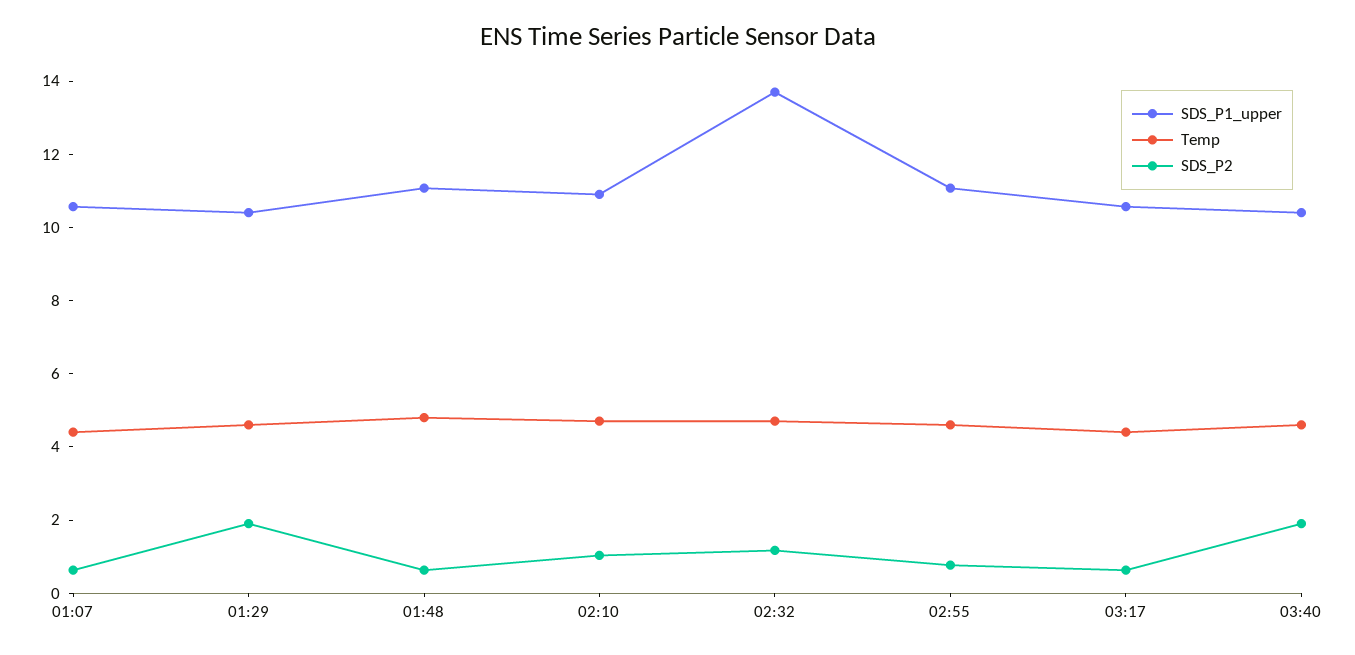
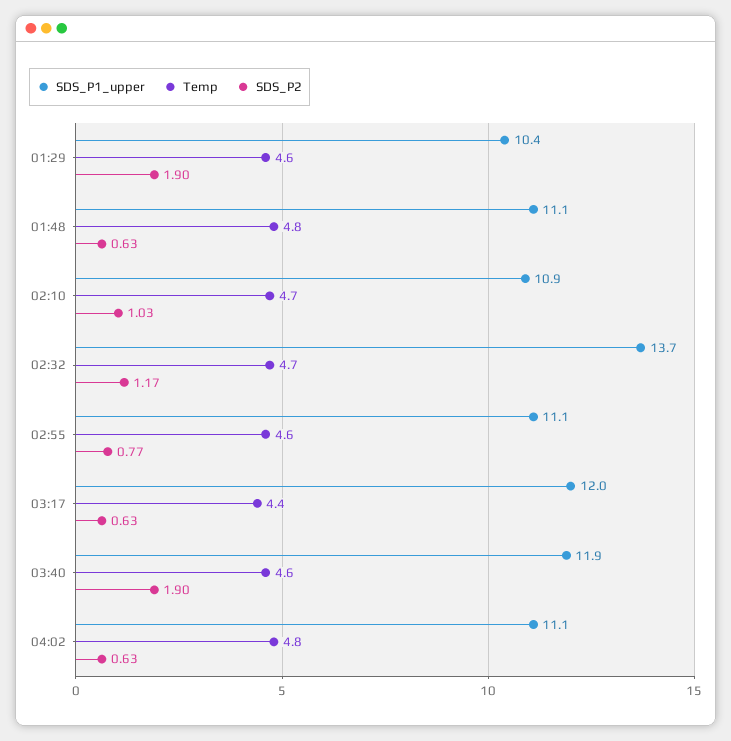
SDS_P1_upper, 01:07: 10.5 -> none
Temp, 01:07: 4.5 -> none
SDS_P2, 01:07: 0.5 -> none
SDS_P1_upper, 03:17: 10.5 -> 12
SDS_P1_upper, 03:40: 10.5 -> 11.9
SDS_P1_upper, 04:02: none -> 11.1
Temp, 04:02: none -> 4.8
SDS_P2, 04:02: none -> 0.63

